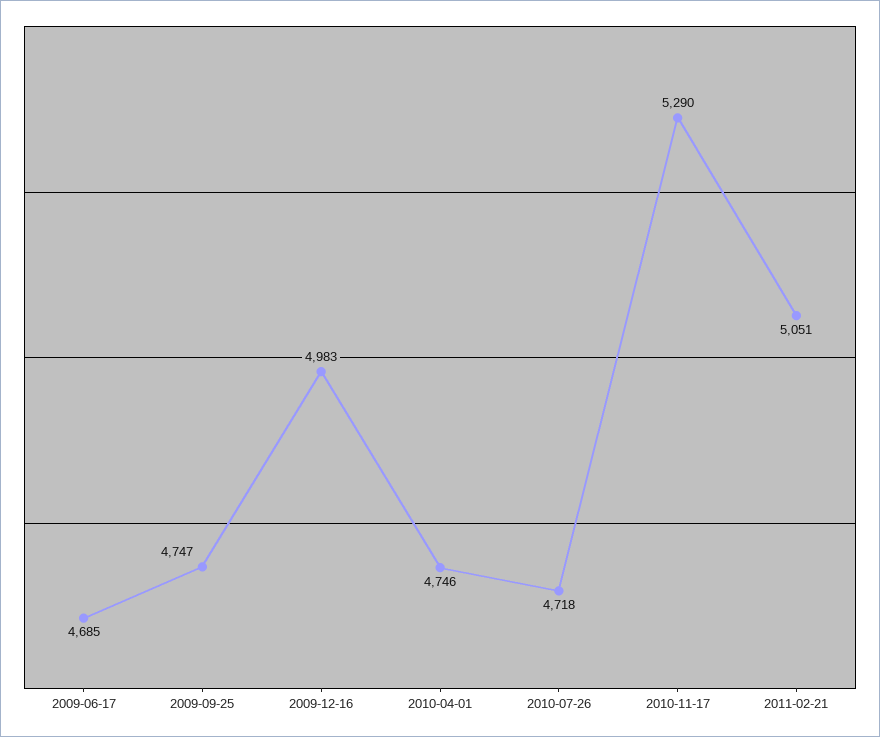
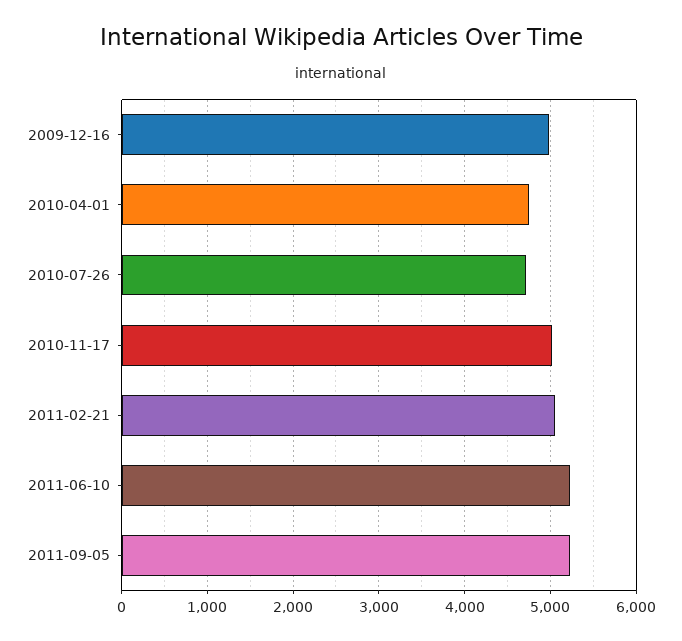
2009-06-17: 4685 -> none
2009-09-25: 4747 -> none
2010-11-17: 5290 -> 5000
2011-06-10: none -> 5200
2011-09-05: none -> 5200

